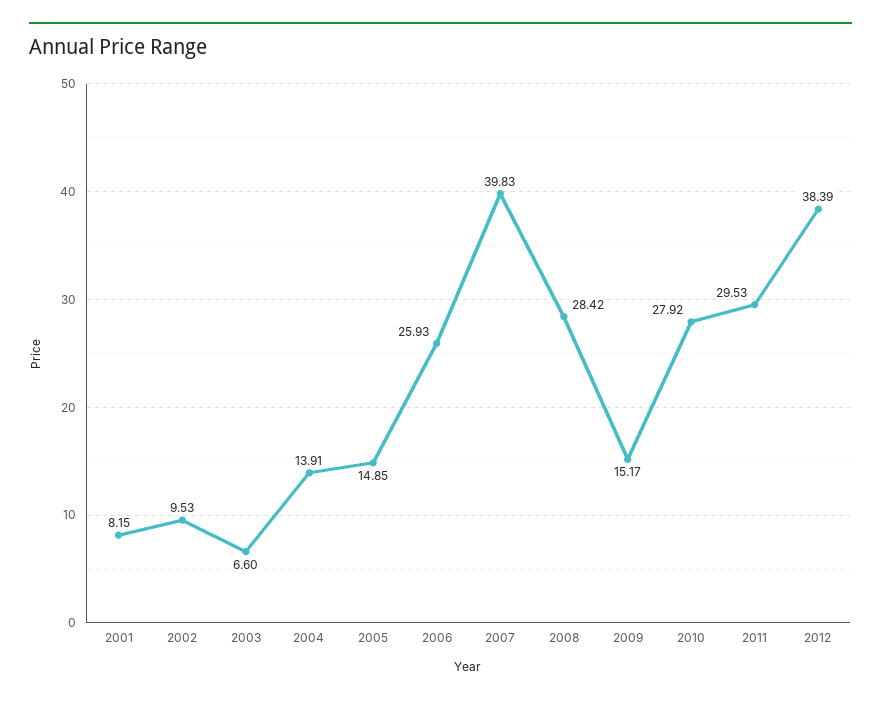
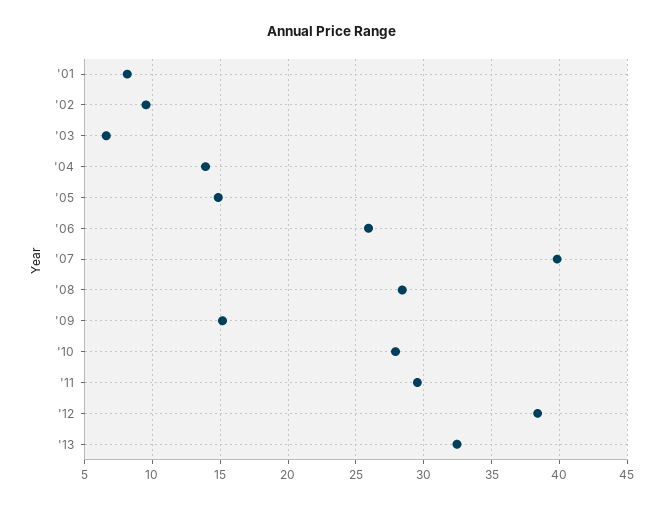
'13: none -> 32.5

